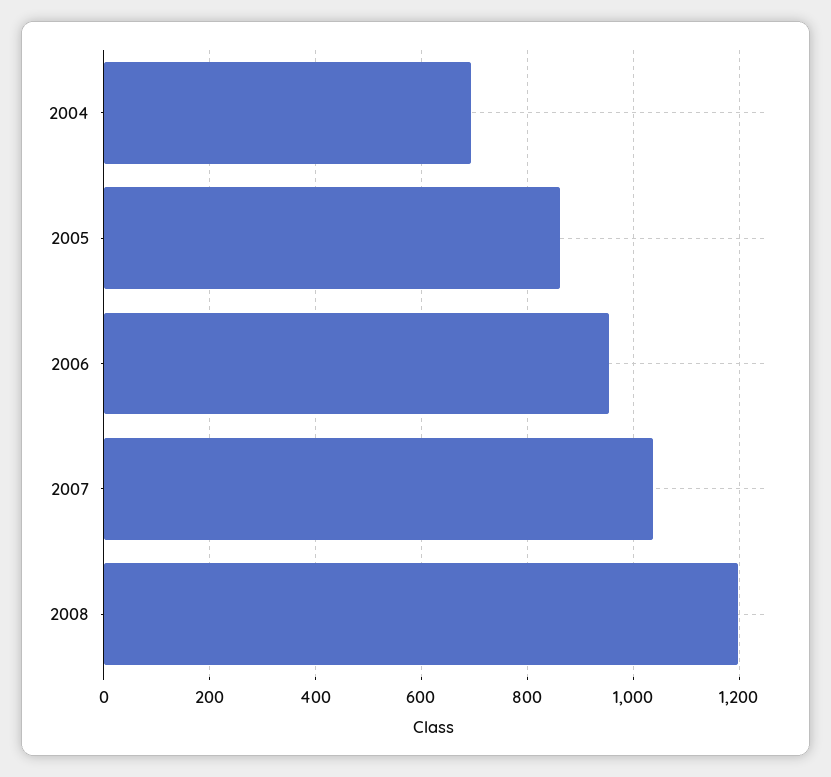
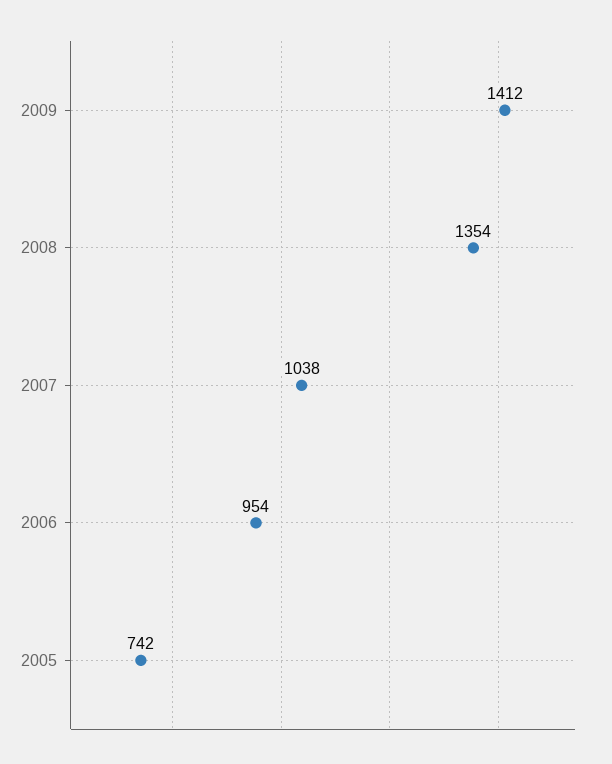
2004: 700 -> none
2005: 860 -> 742
2008: 1200 -> 1354
2009: none -> 1412

